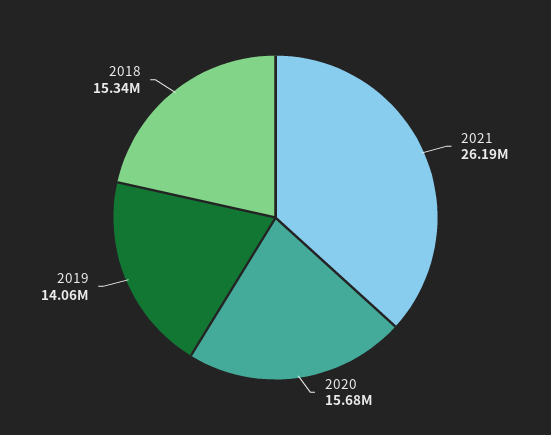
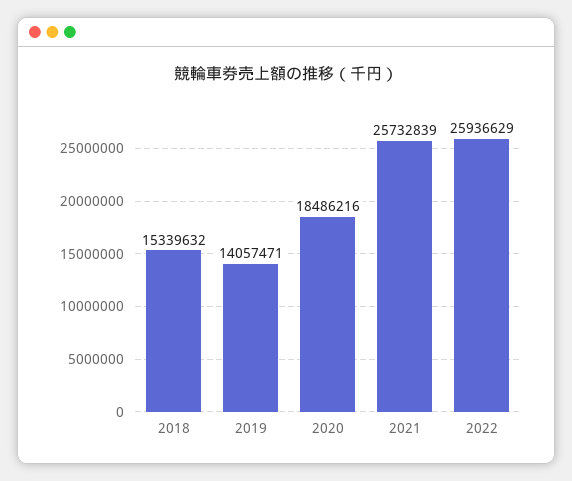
2021: 26190000 -> 25732839
2020: 15680000 -> 18486216
2022: none -> 25936629

